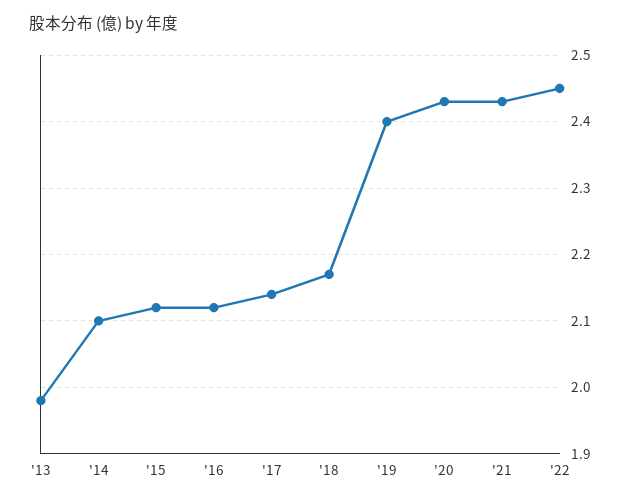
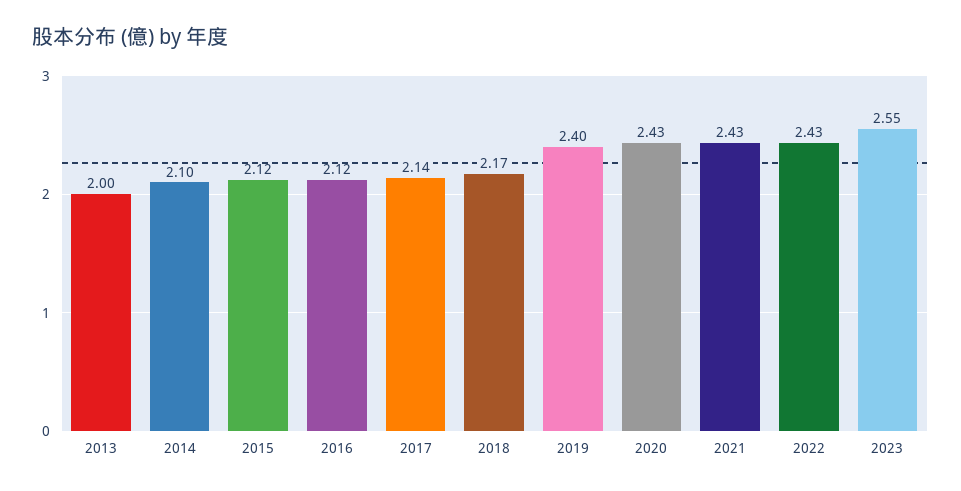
'13: 1.98 -> 2
'22: 2.45 -> 2.43
2023: none -> 2.55

